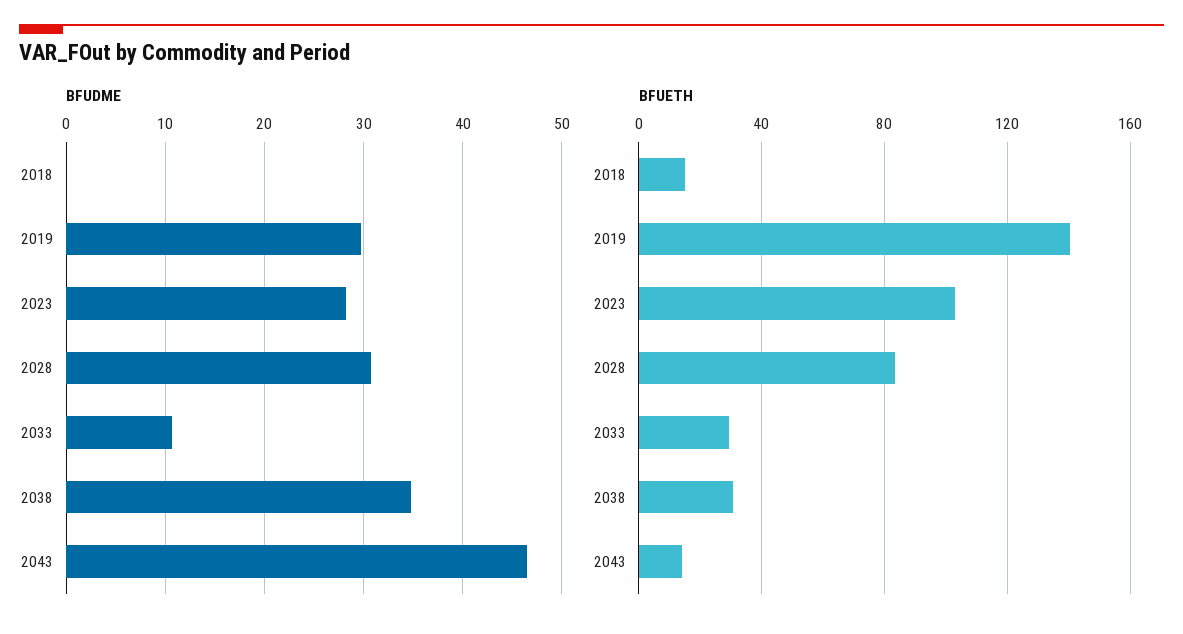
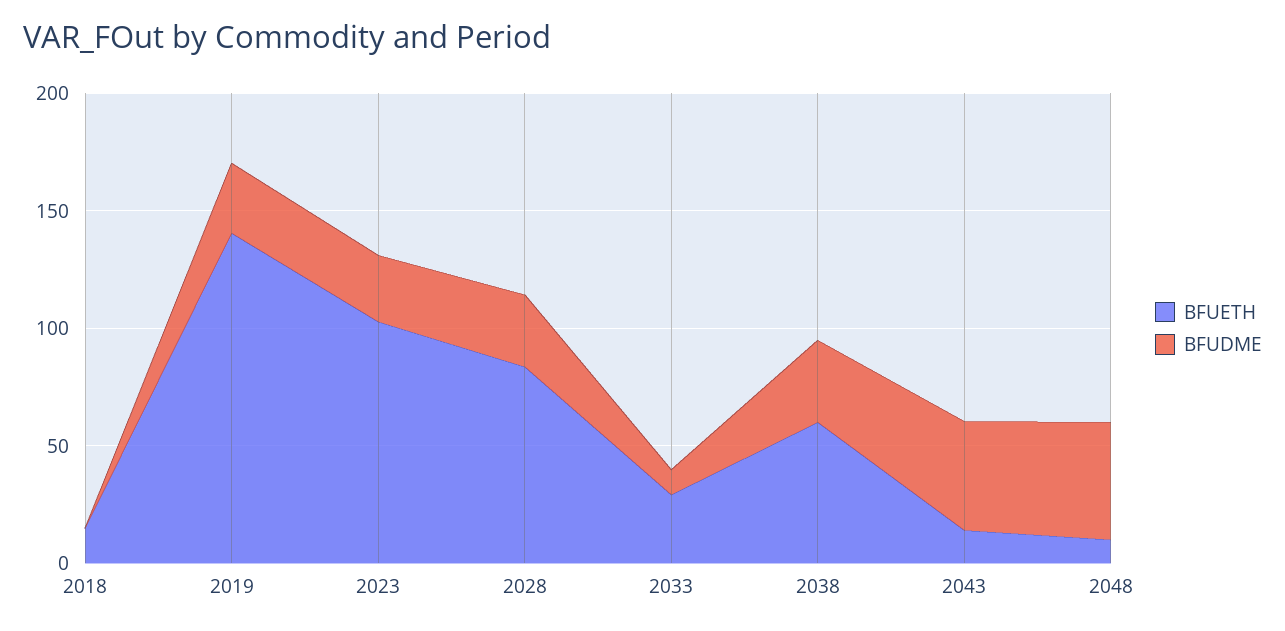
BFUETH, 2038: 30 -> 60
BFUETH, 2048: none -> 10
BFUDME, 2048: none -> 50

